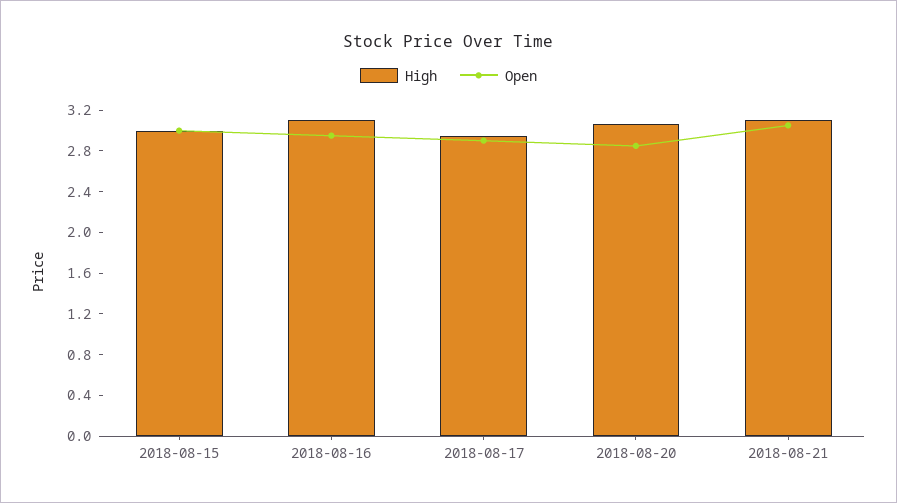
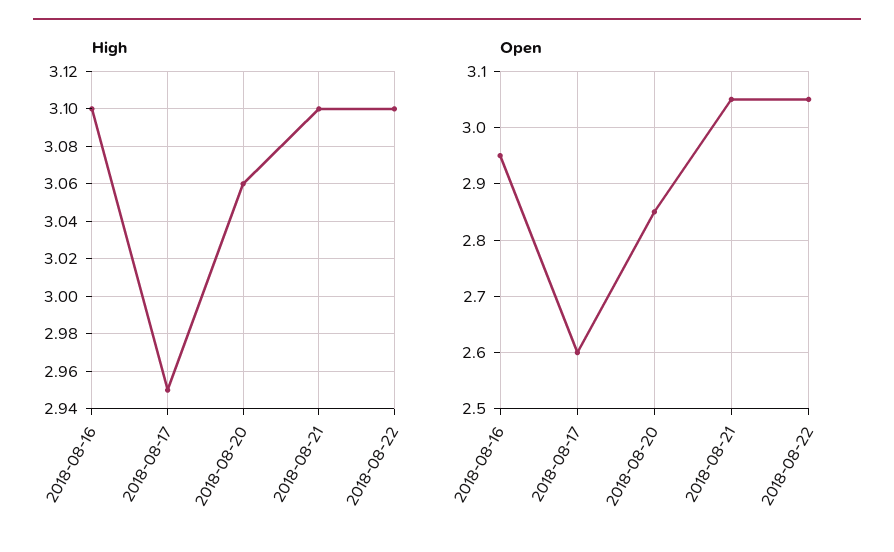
High, 2018-08-15: 3 -> none
Open, 2018-08-15: 3 -> none
Open, 2018-08-17: 2.9 -> 2.6
High, 2018-08-22: none -> 3.1
Open, 2018-08-22: none -> 3.05

